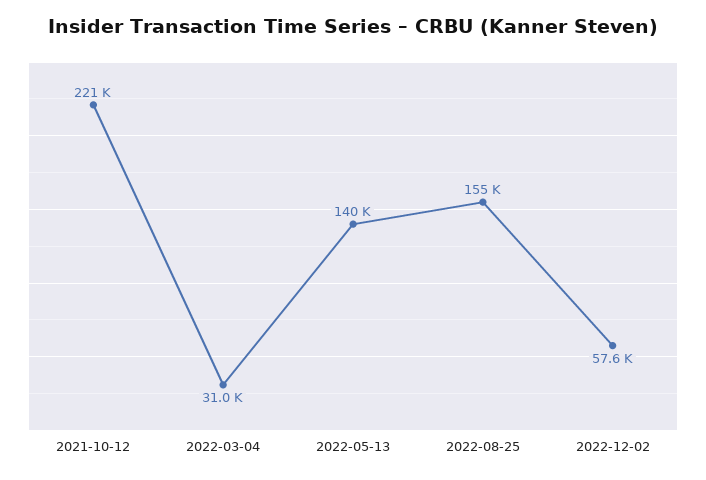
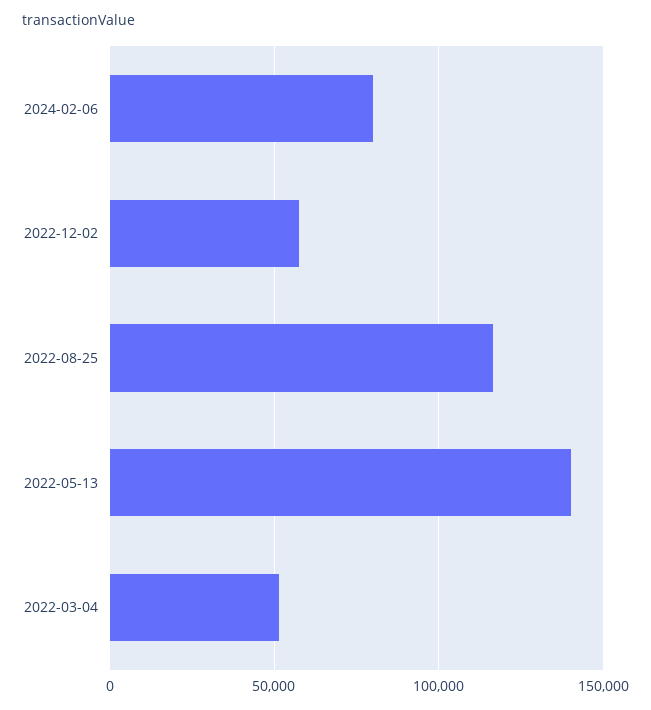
2021-10-12: 221000 -> none
2022-03-04: 31000 -> 50000
2022-08-25: 155000 -> 115000
2024-02-06: none -> 80000

